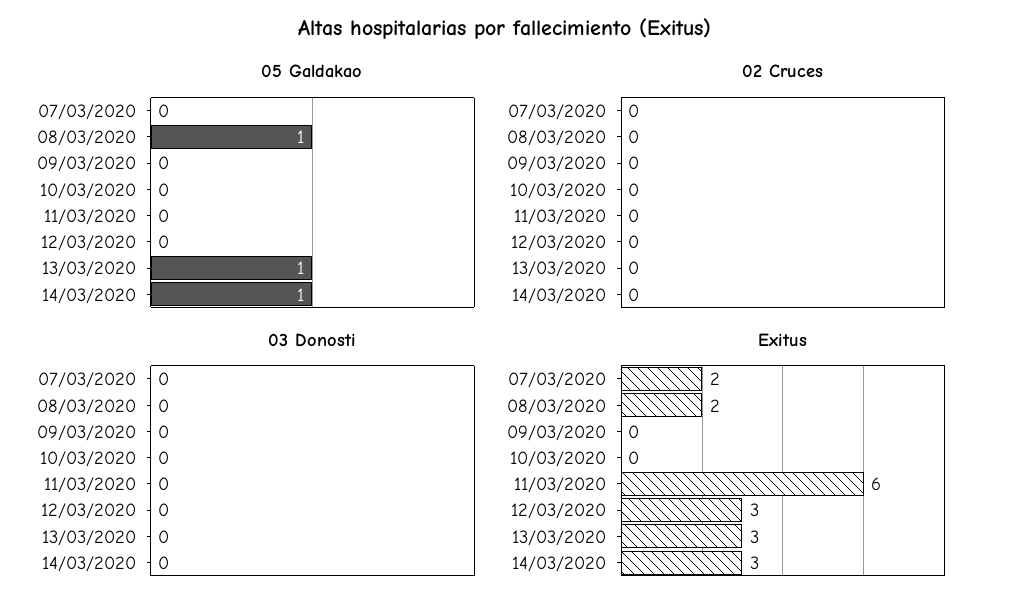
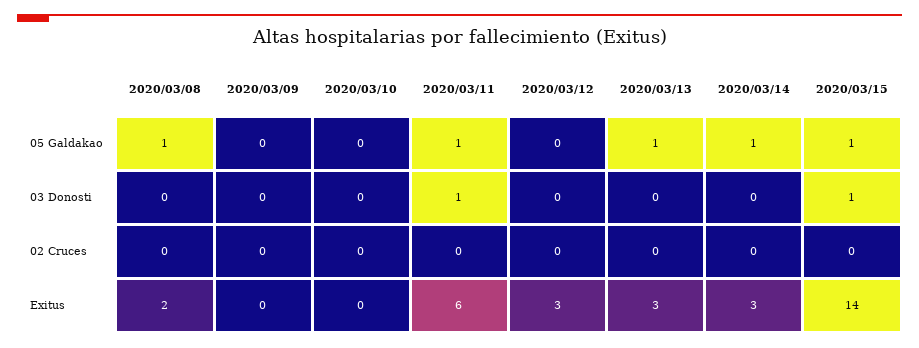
05 Galdakao, 07/03/2020: 0 -> none
05 Galdakao, 11/03/2020: 0 -> 1
02 Cruces, 07/03/2020: 0 -> none
03 Donosti, 07/03/2020: 0 -> none
03 Donosti, 11/03/2020: 0 -> 1
Exitus, 07/03/2020: 2 -> none
05 Galdakao, 2020/03/15: none -> 1
03 Donosti, 2020/03/15: none -> 1
02 Cruces, 2020/03/15: none -> 0
Exitus, 2020/03/15: none -> 14

